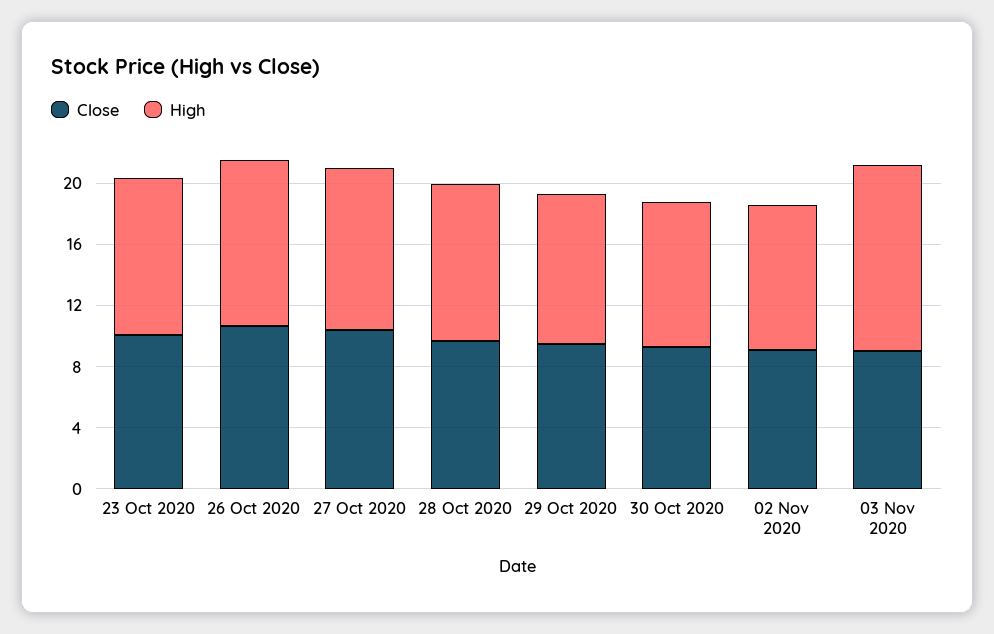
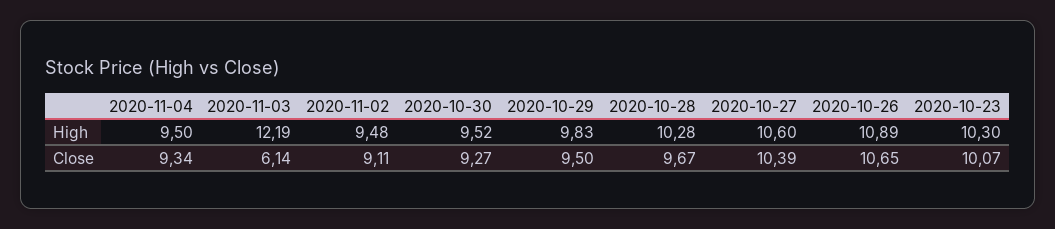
Close, 03 Nov 2020: 9 -> 6.14
High, 2020-11-04: none -> 9.5
Close, 2020-11-04: none -> 9.34

